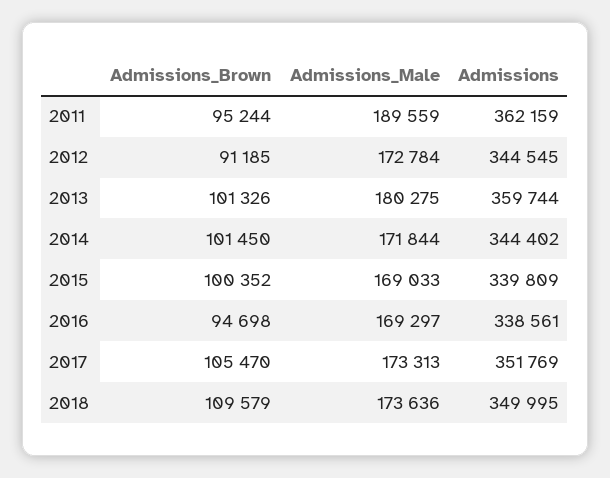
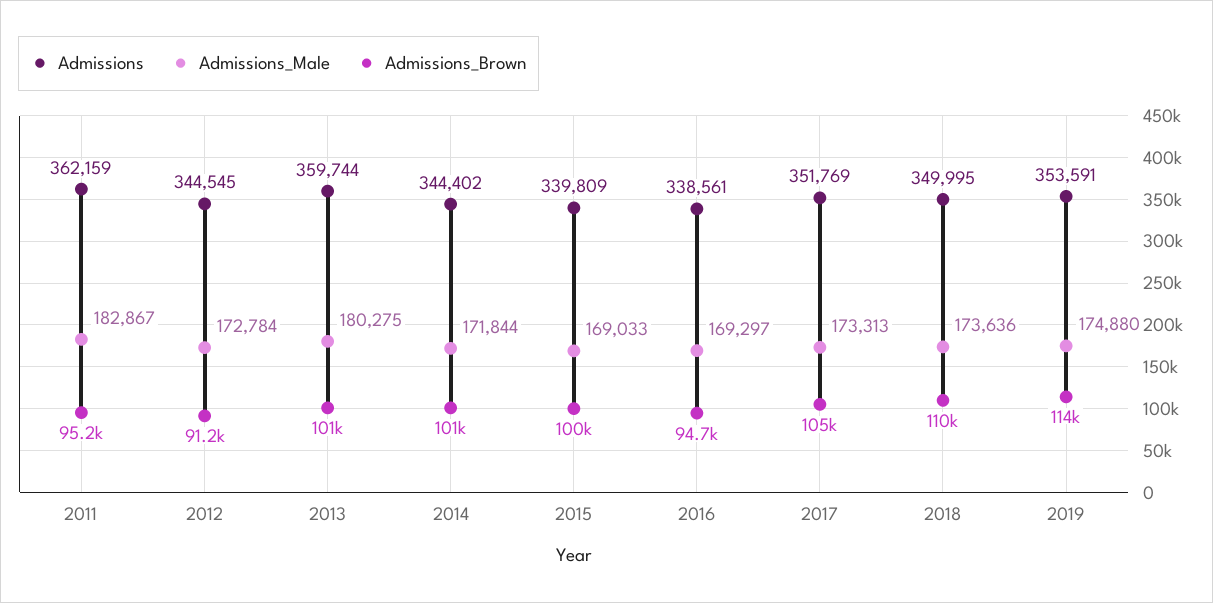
Admissions_Male, 2011: 189559 -> 182867
Admissions, 2019: none -> 353591
Admissions_Male, 2019: none -> 174880
Admissions_Brown, 2019: none -> 114000

